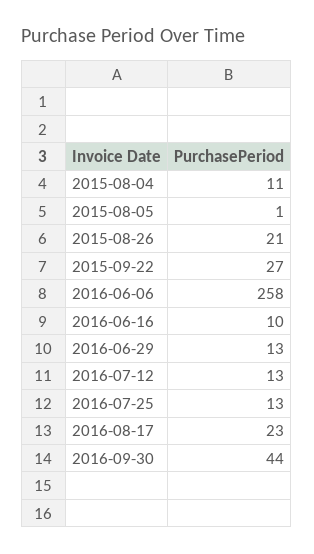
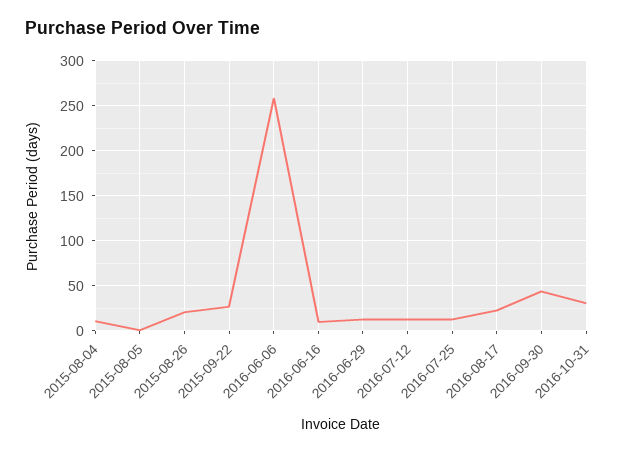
2016-10-31: none -> 30

